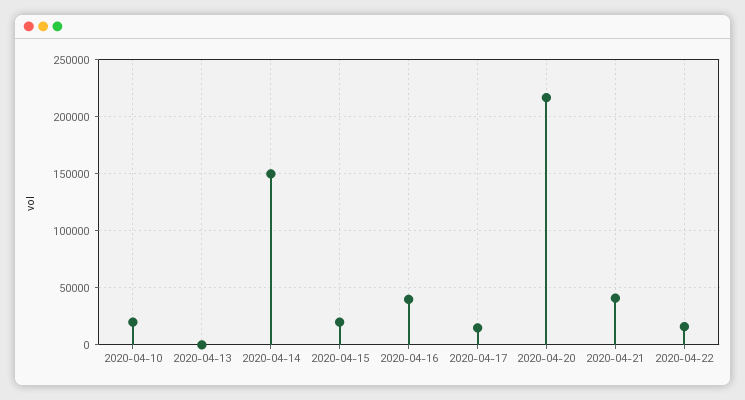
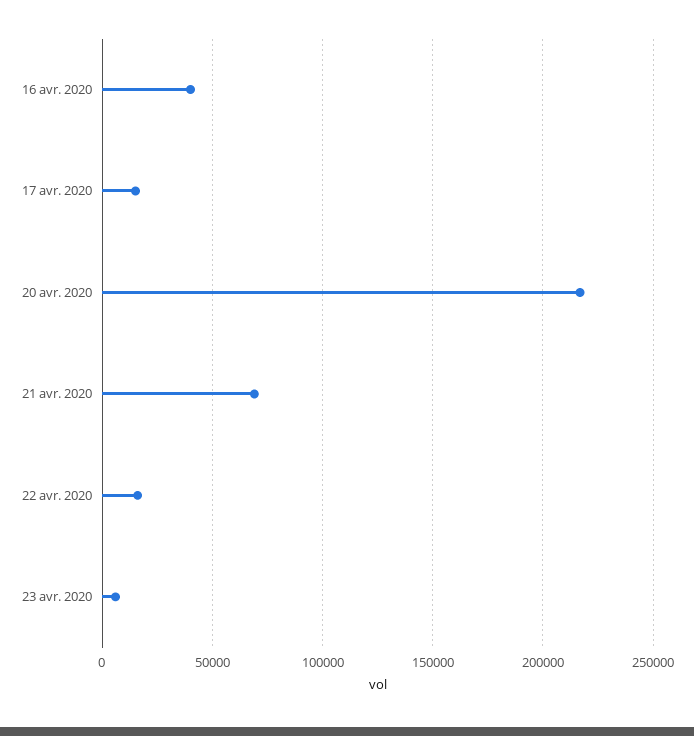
2020-04-10: 20000 -> none
2020-04-13: 0 -> none
2020-04-14: 150000 -> none
2020-04-15: 20000 -> none
2020-04-21: 40000 -> 70000
23 avr. 2020: none -> 5000

